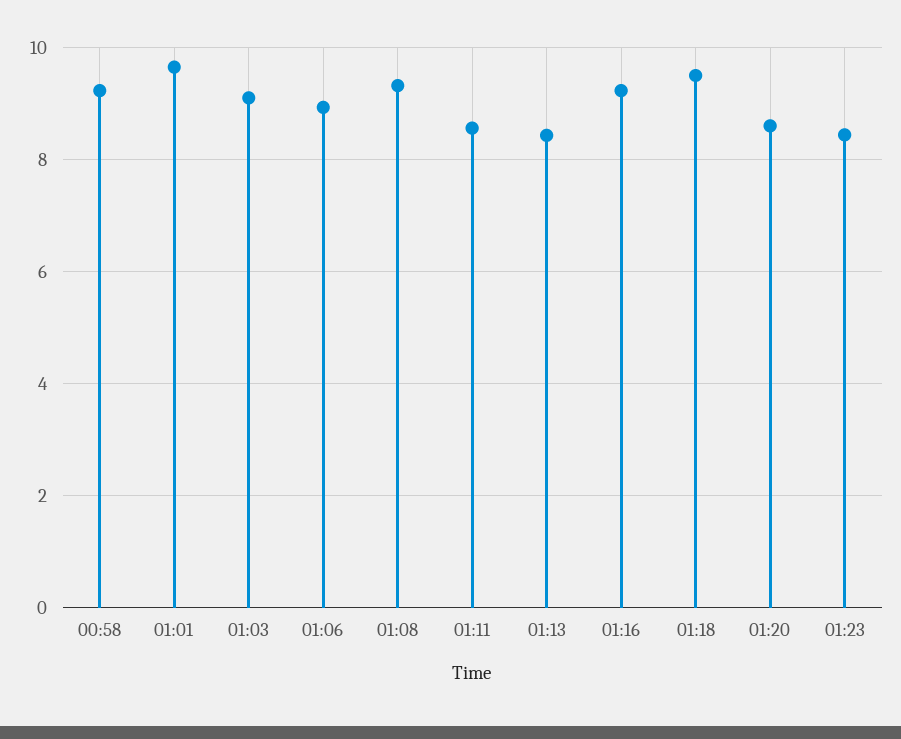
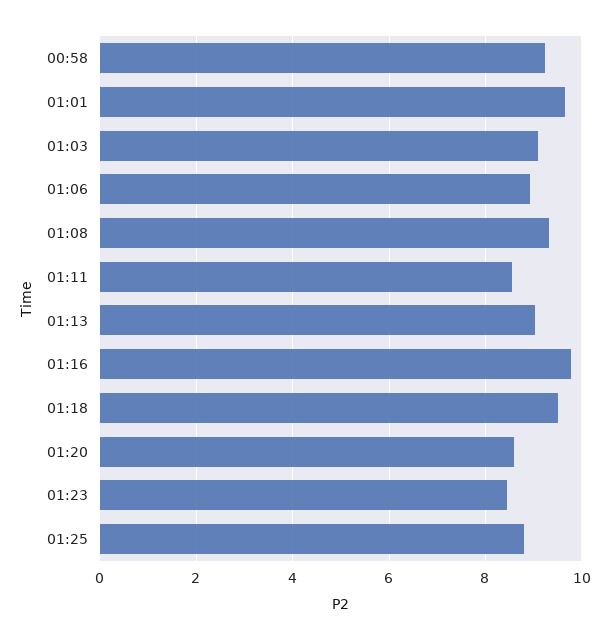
01:13: 8.4 -> 9
01:16: 9.2 -> 9.8
01:25: none -> 8.8

